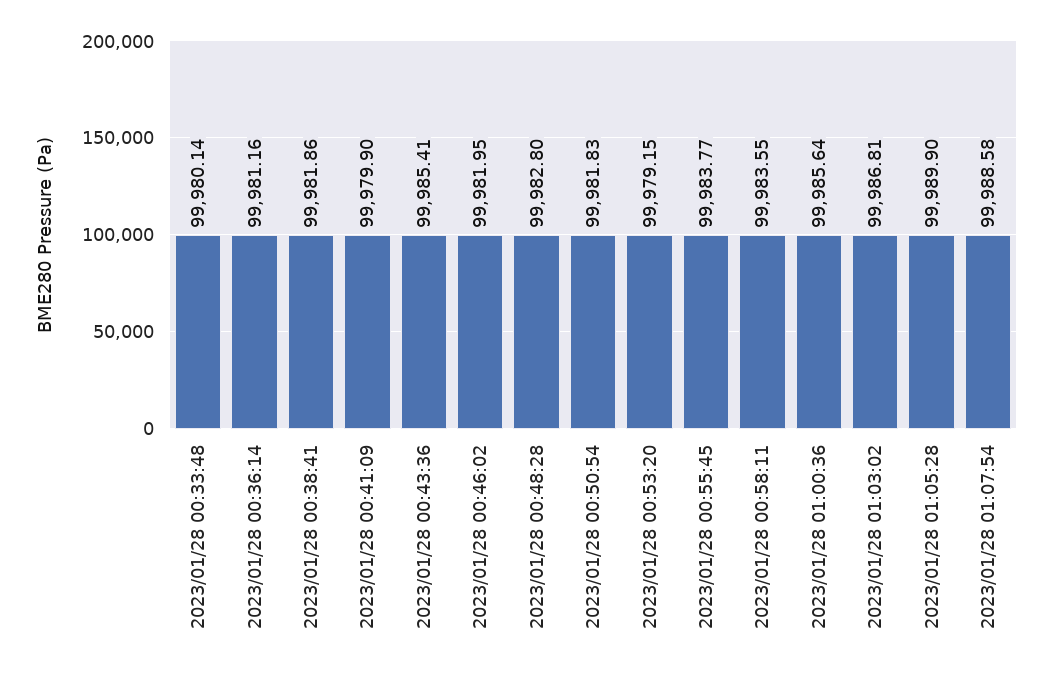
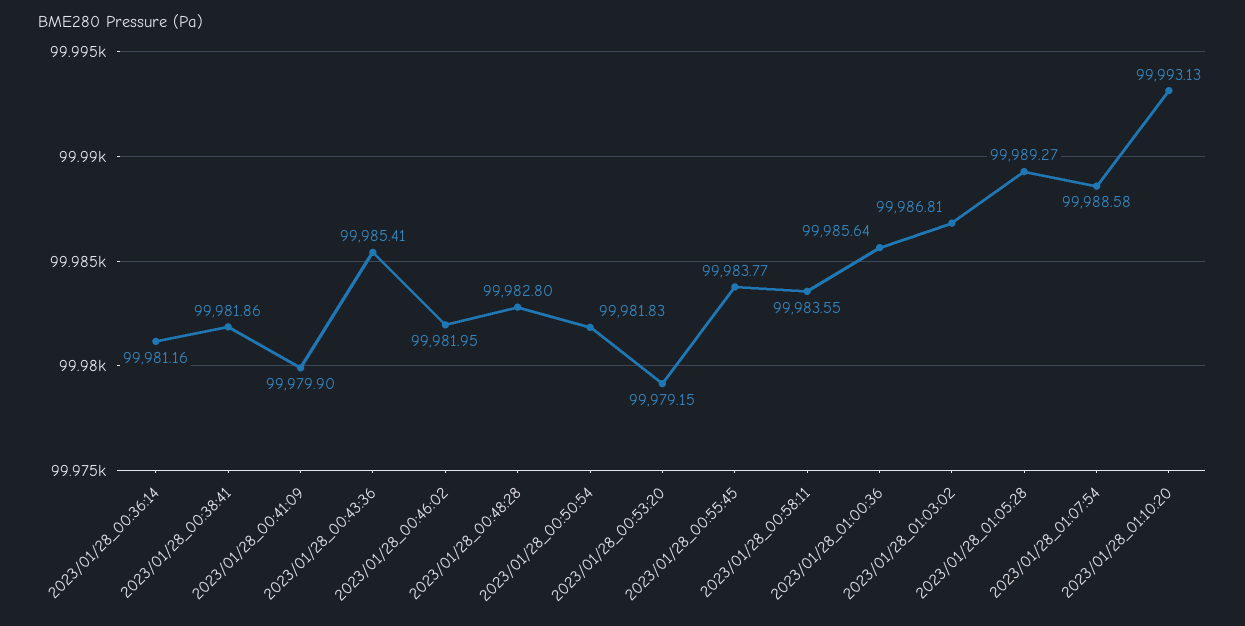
2023/01/28 00:33:48: 99980.14 -> none
2023/01/28 01:05:28: 99989.9 -> 99989.27
2023/01/28_01:10:20: none -> 99993.13

